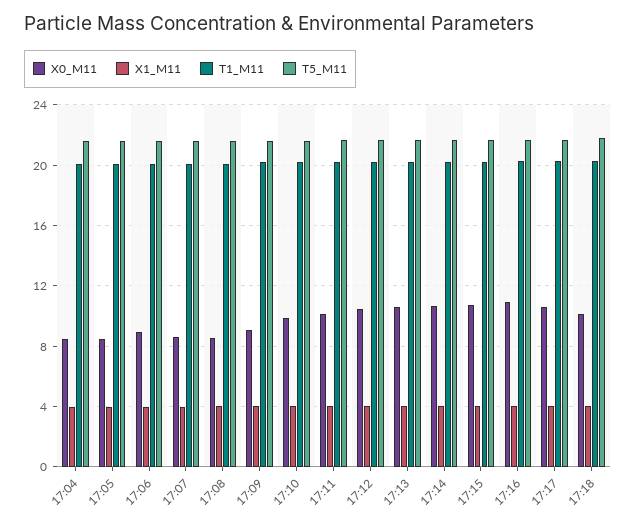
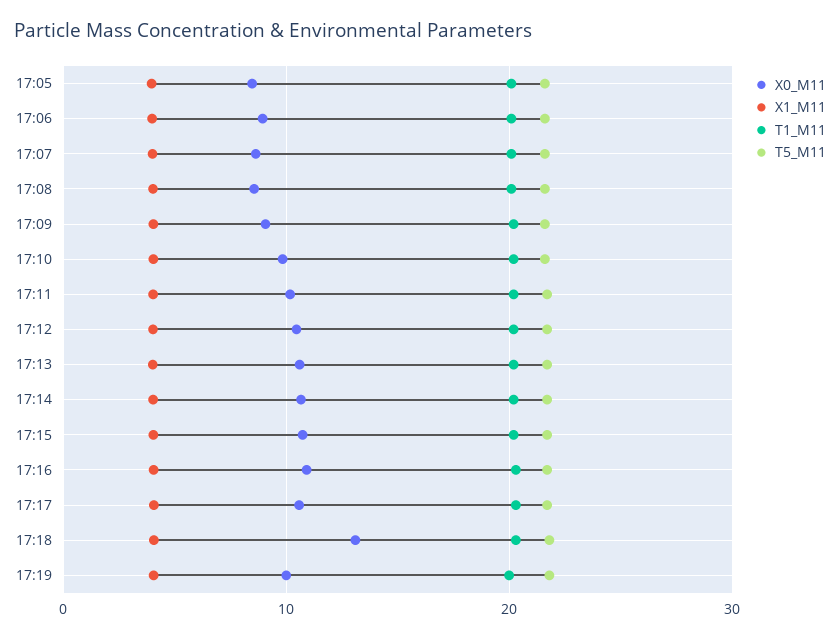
X0_M11, 17:04: 8.5 -> none
X1_M11, 17:04: 4 -> none
T1_M11, 17:04: 20 -> none
T5_M11, 17:04: 21.5 -> none
X0_M11, 17:18: 10 -> 13
X0_M11, 17:19: none -> 10
X1_M11, 17:19: none -> 4
T1_M11, 17:19: none -> 20
T5_M11, 17:19: none -> 22

